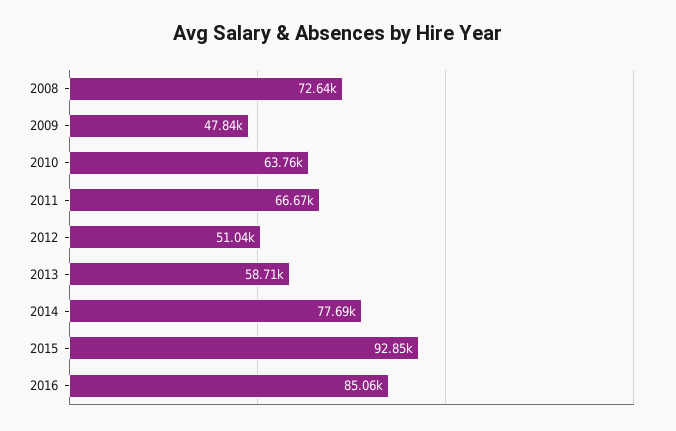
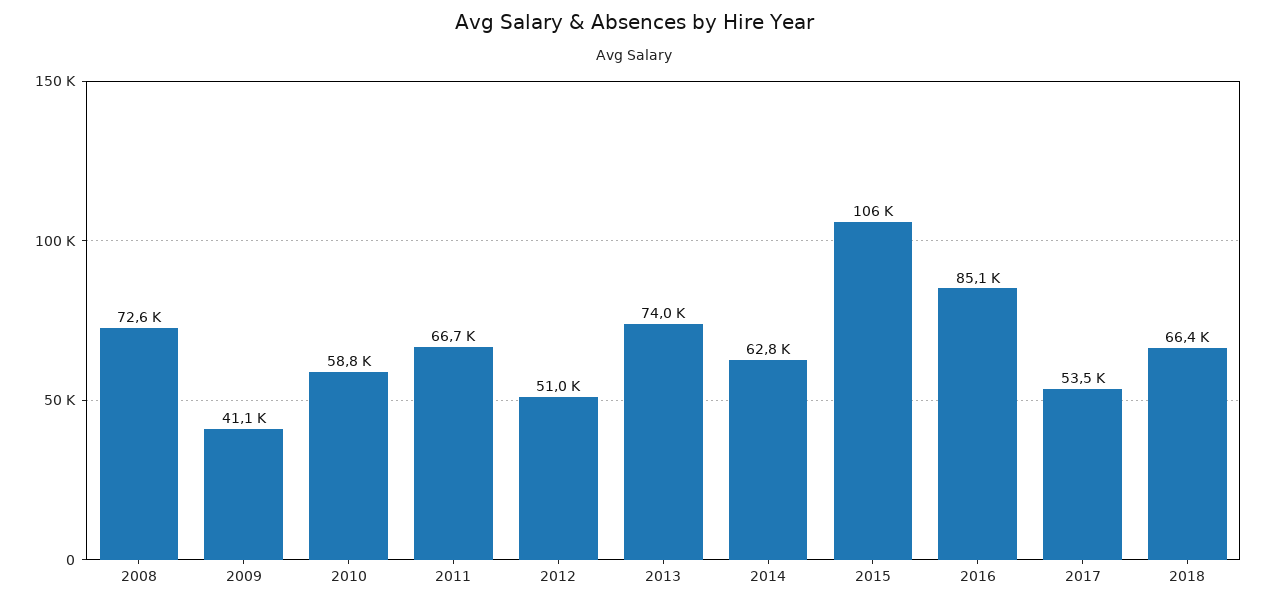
2009: 47840 -> 41100
2010: 63760 -> 58800
2013: 58710 -> 74000
2014: 77690 -> 62800
2015: 92850 -> 106000
2017: none -> 53500
2018: none -> 66400

